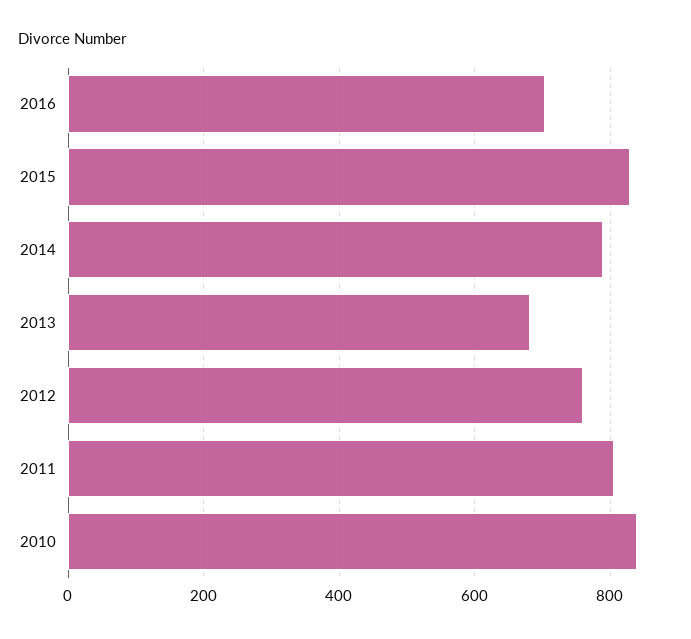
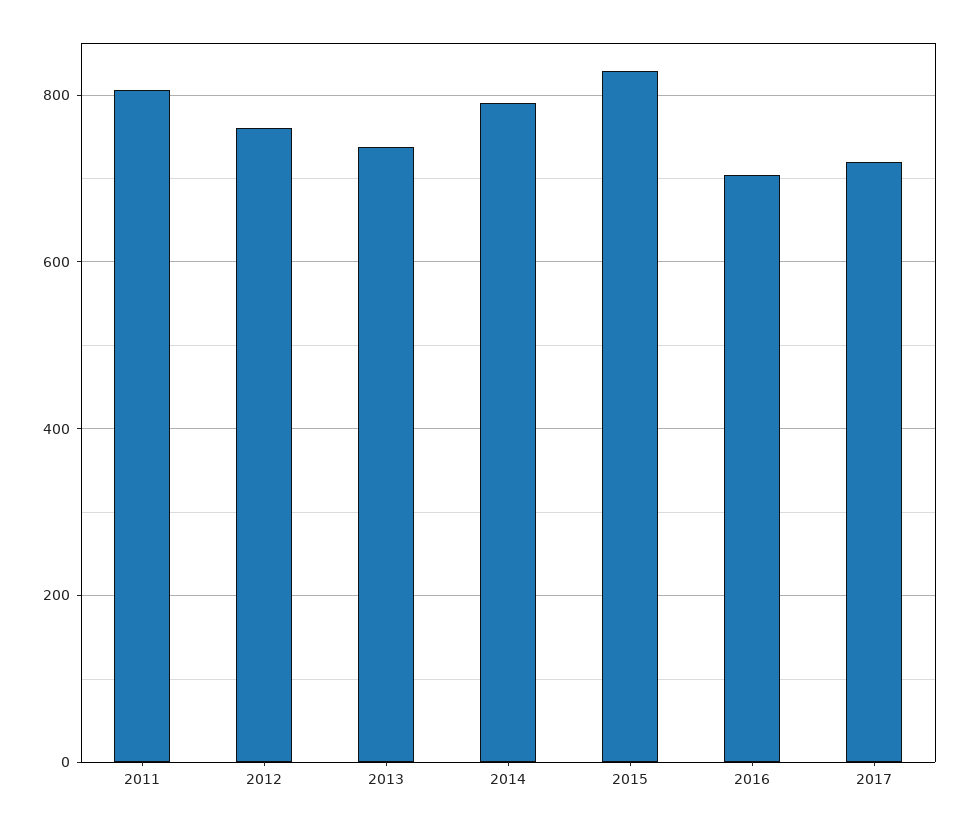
2013: 680 -> 740
2010: 840 -> none
2017: none -> 720

